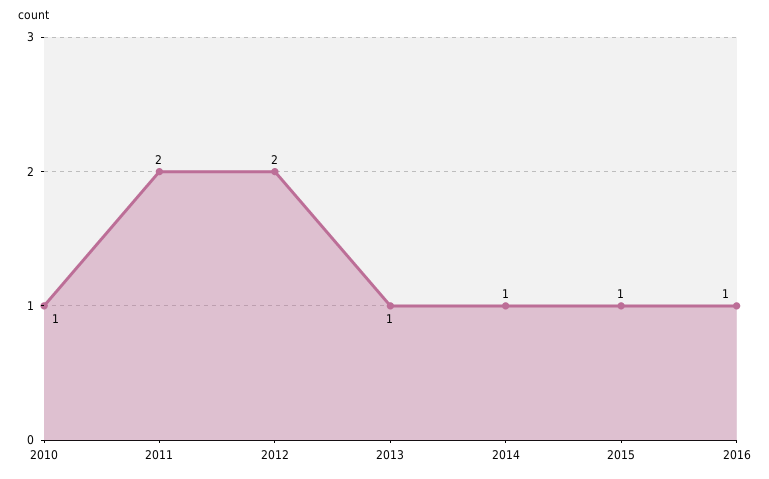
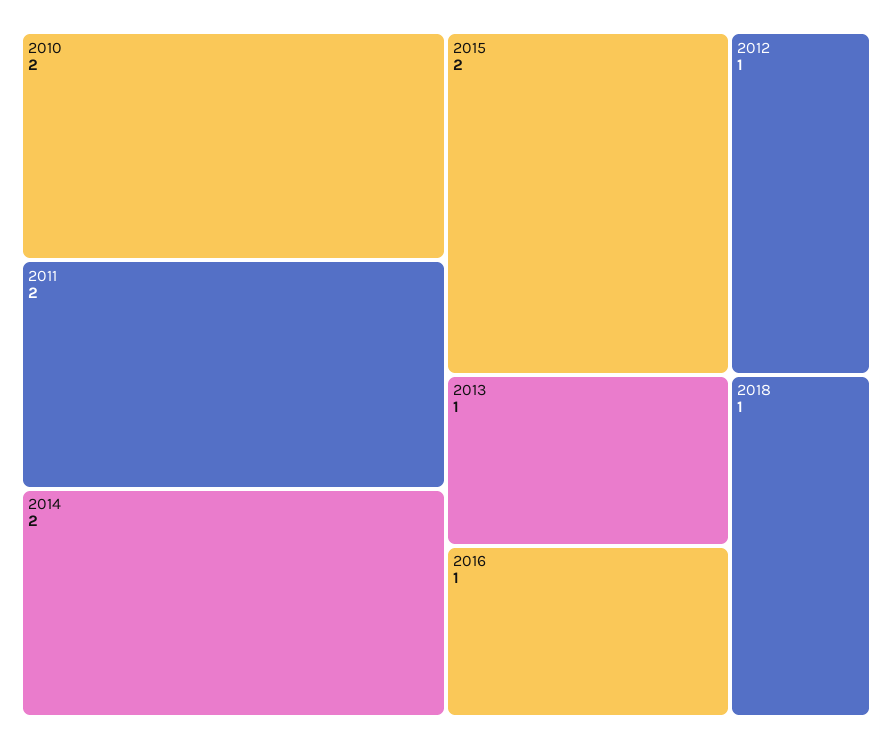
2010: 1 -> 2
2012: 2 -> 1
2014: 1 -> 2
2015: 1 -> 2
2018: none -> 1

